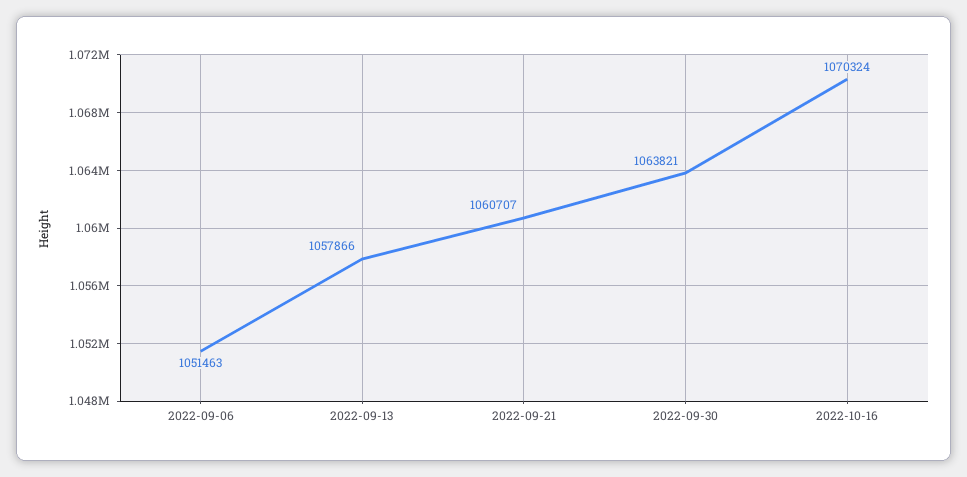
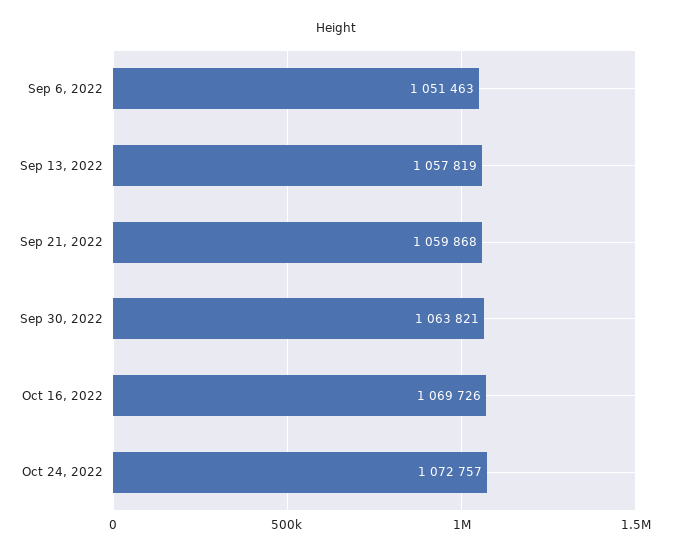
2022-09-13: 1057866 -> 1057819
2022-09-21: 1060707 -> 1059868
2022-10-16: 1070324 -> 1069726
Oct 24, 2022: none -> 1072757

